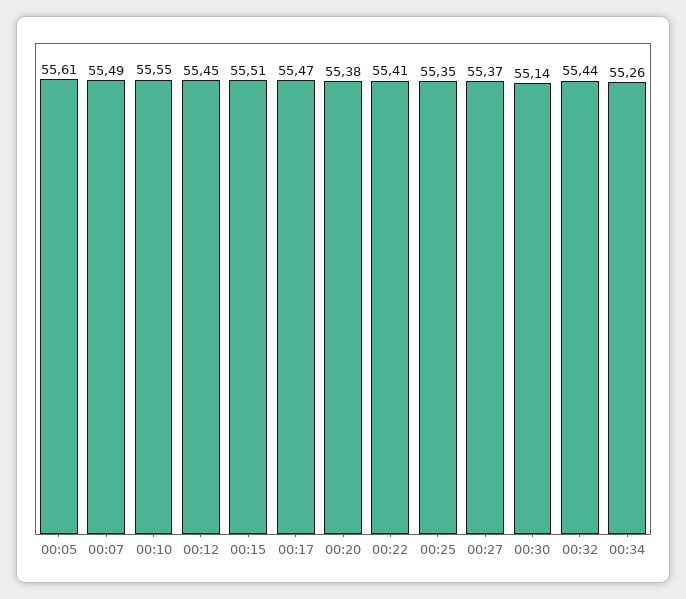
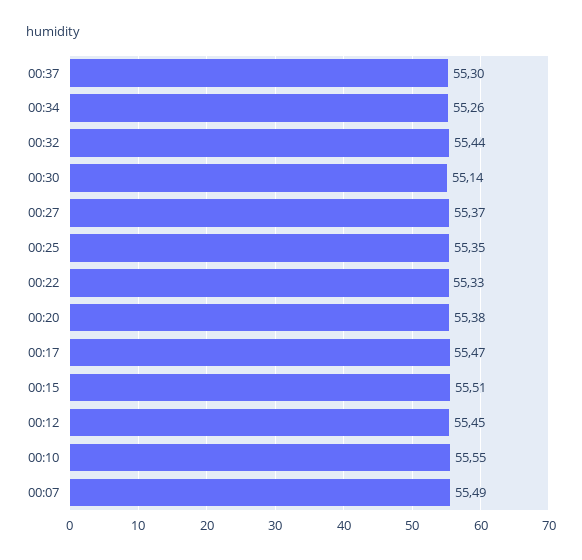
00:05: 55.61 -> none
00:22: 55.41 -> 55.33
00:37: none -> 55.3

